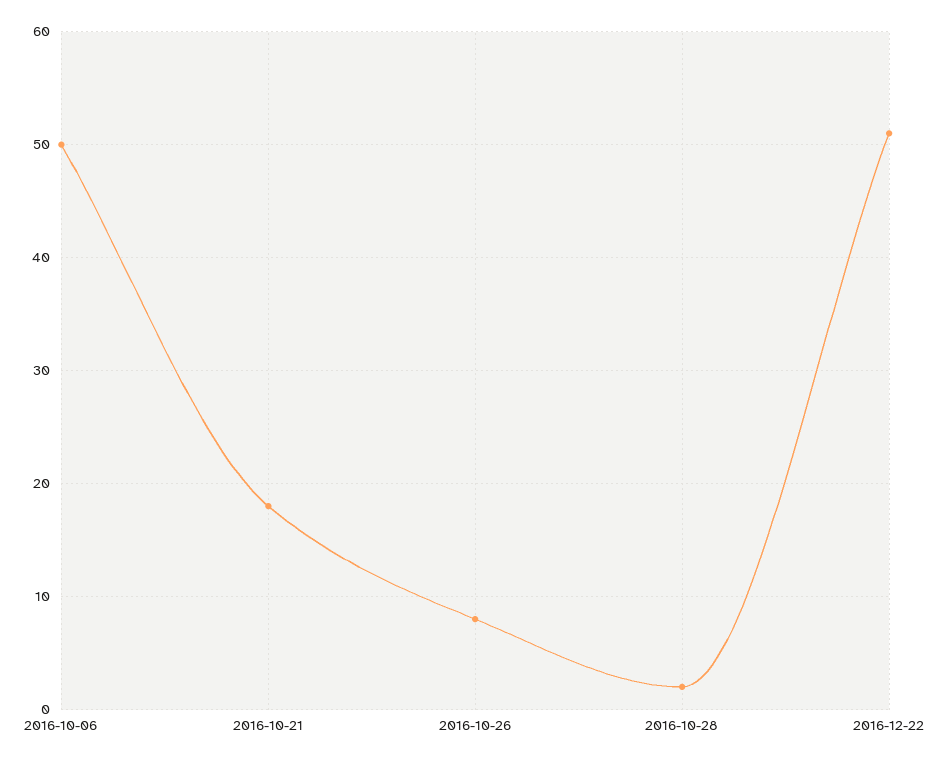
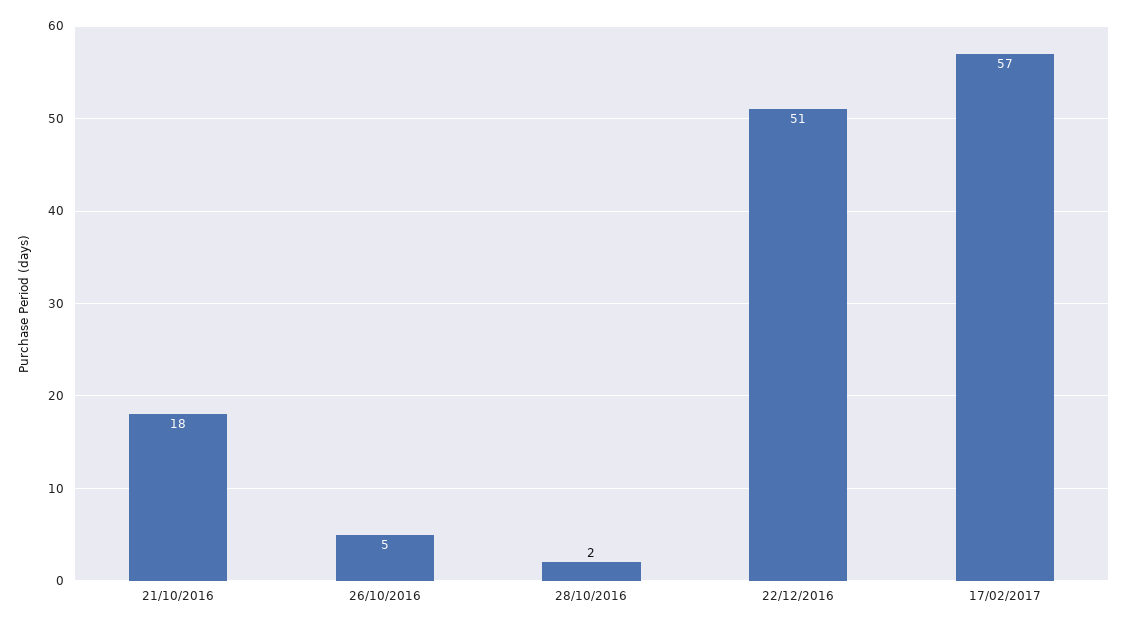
2016-10-06: 50 -> none
2016-10-26: 8 -> 5
17/02/2017: none -> 57

